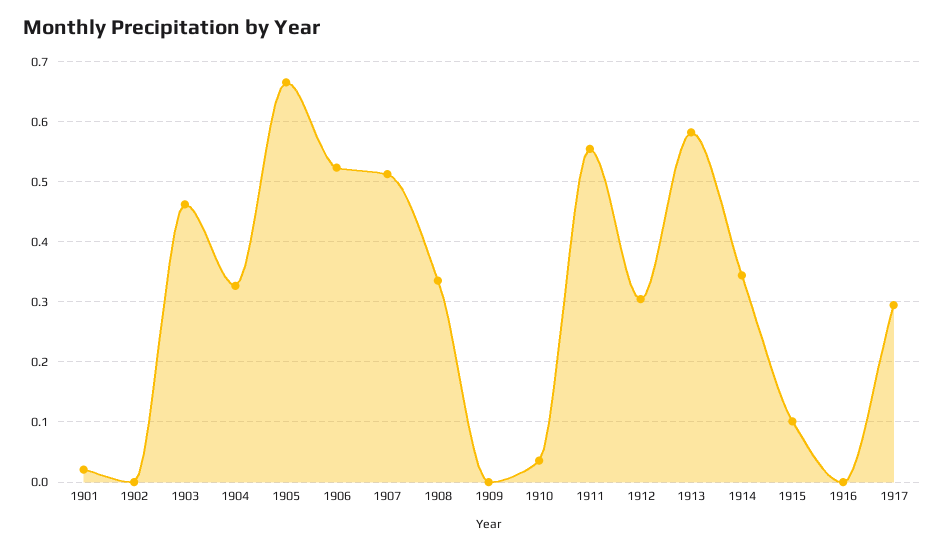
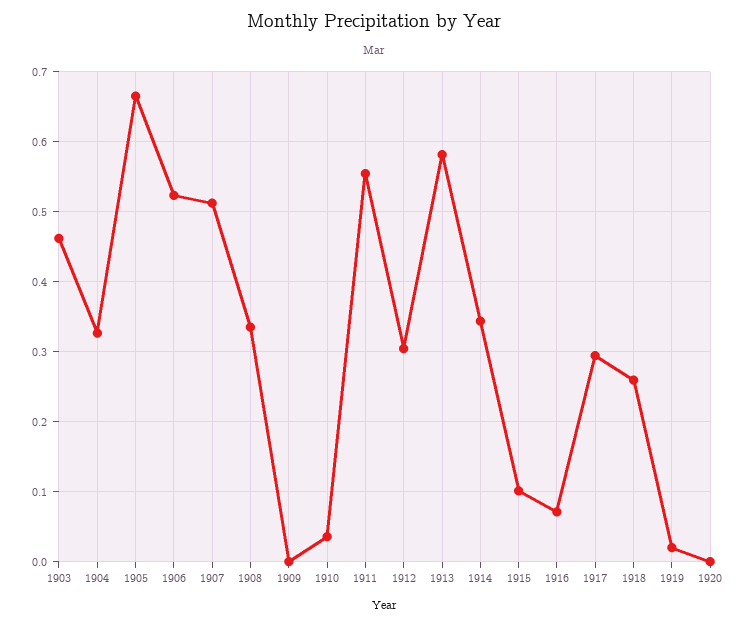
1901: 0.02 -> none
1902: 0 -> none
1916: 0 -> 0.07
1918: none -> 0.26
1919: none -> 0.02
1920: none -> 0

